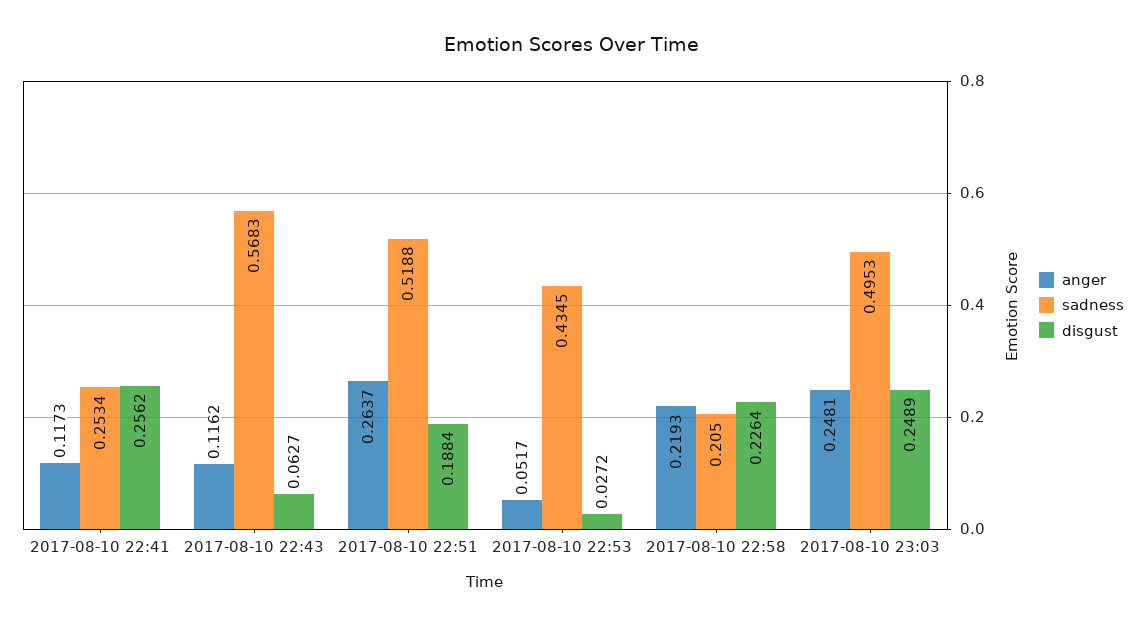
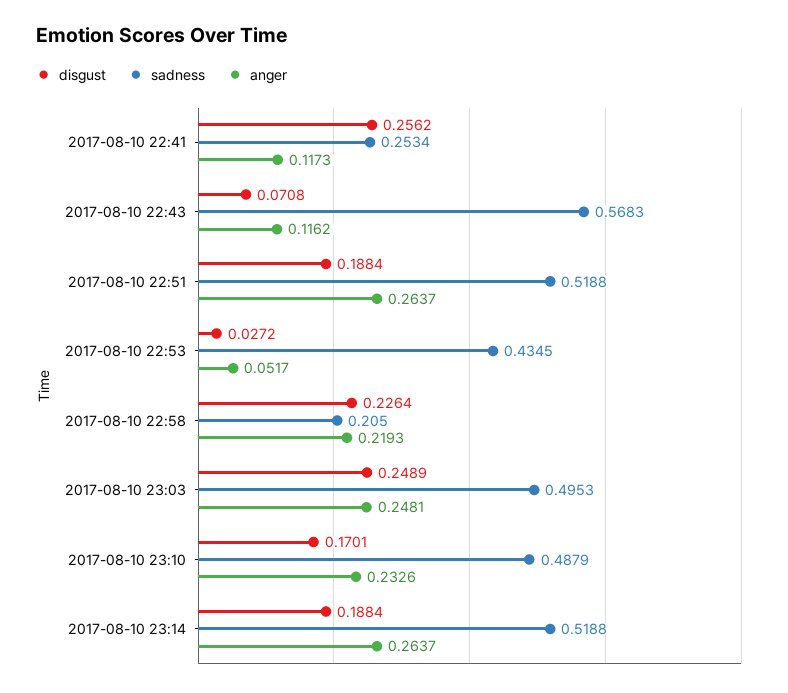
disgust, 2017-08-10 22:43: 0.0627 -> 0.0708
disgust, 2017-08-10 23:10: none -> 0.1701
sadness, 2017-08-10 23:10: none -> 0.4879
anger, 2017-08-10 23:10: none -> 0.2326
disgust, 2017-08-10 23:14: none -> 0.1884
sadness, 2017-08-10 23:14: none -> 0.5188
anger, 2017-08-10 23:14: none -> 0.2637

